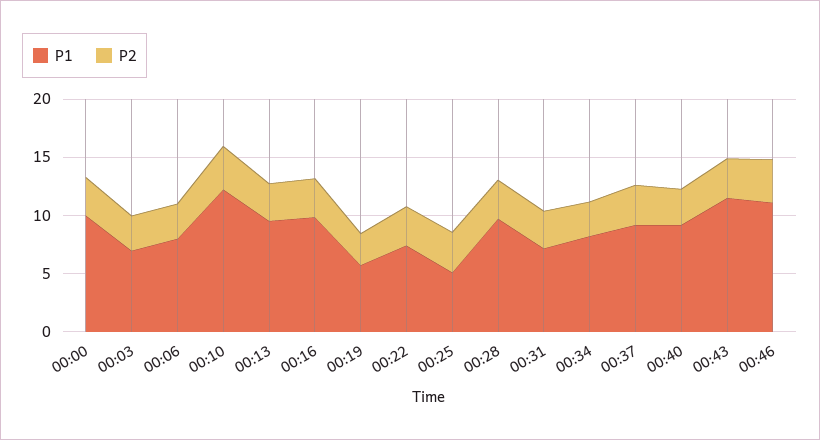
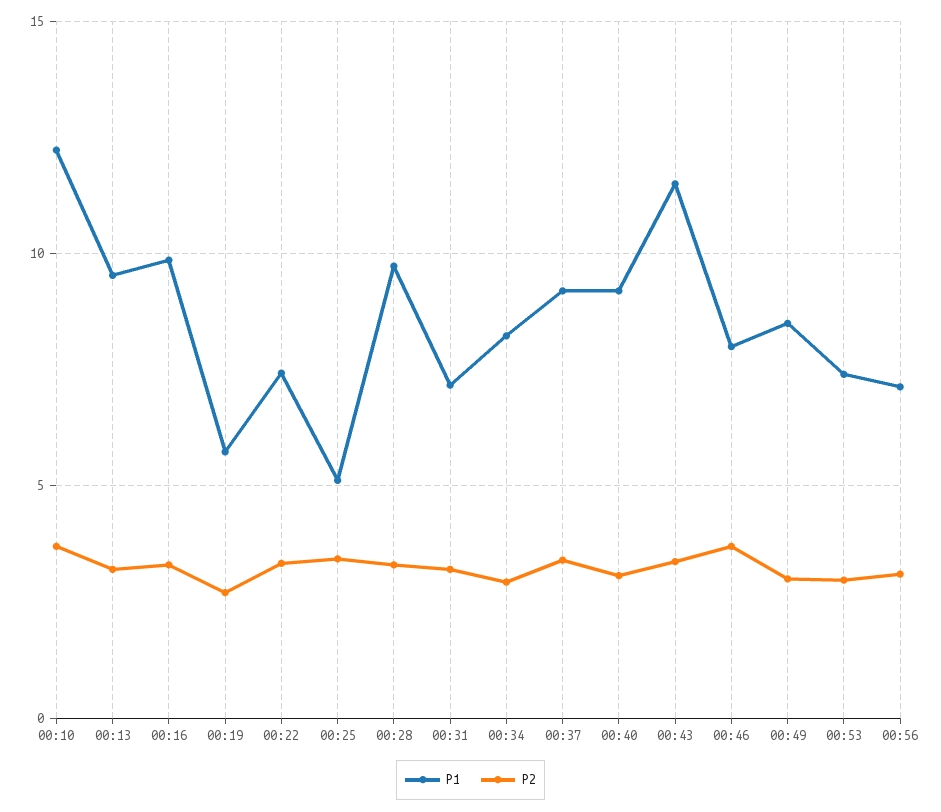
P1, 00:00: 10 -> none
P2, 00:00: 3 -> none
P1, 00:03: 7 -> none
P2, 00:03: 3 -> none
P1, 00:06: 8 -> none
P2, 00:06: 3 -> none
P1, 00:46: 11 -> 8
P1, 00:49: none -> 8.5
P2, 00:49: none -> 3
P1, 00:53: none -> 7.5
P2, 00:53: none -> 3
P1, 00:56: none -> 7
P2, 00:56: none -> 3

